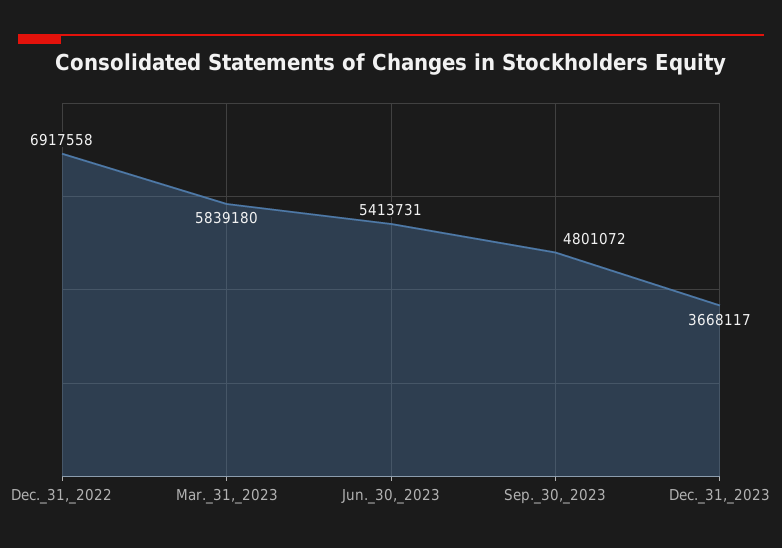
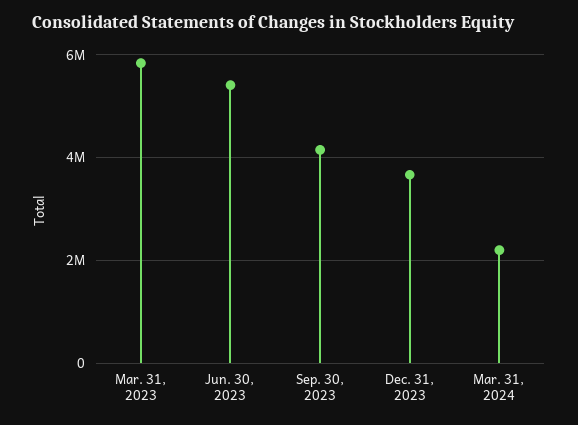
Dec._31,_2022: 6917558 -> none
Sep._30,_2023: 4801072 -> 4200000
Mar. 31, 2024: none -> 2200000

